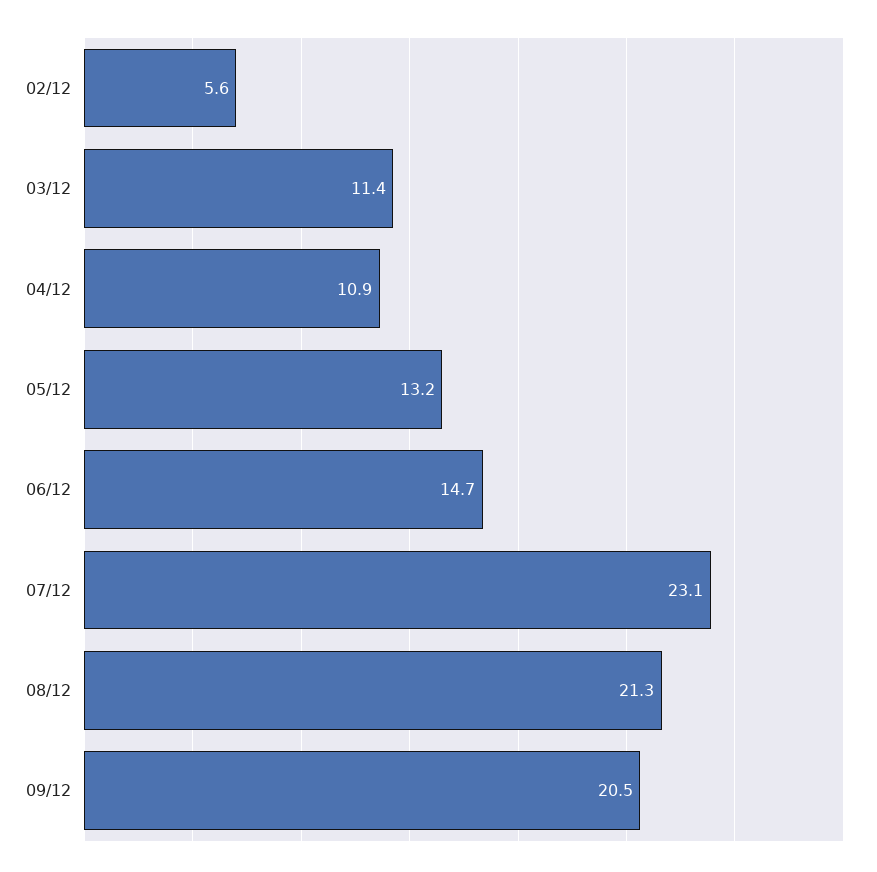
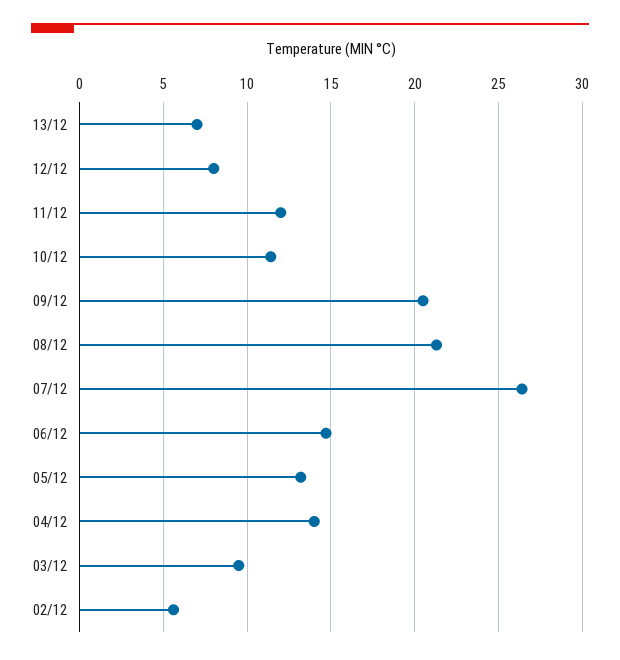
03/12: 11.4 -> 9.5
04/12: 10.9 -> 14
07/12: 23.1 -> 26.5
13/12: none -> 7
12/12: none -> 8
11/12: none -> 12
10/12: none -> 11.5

